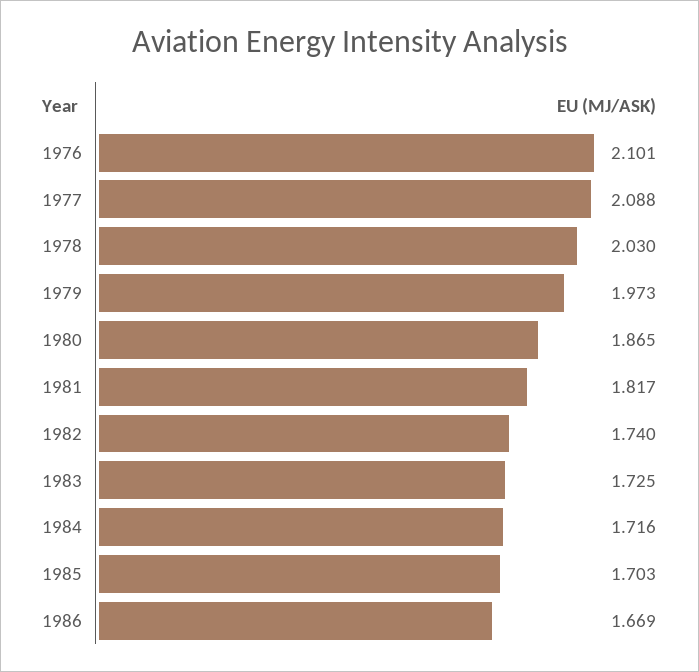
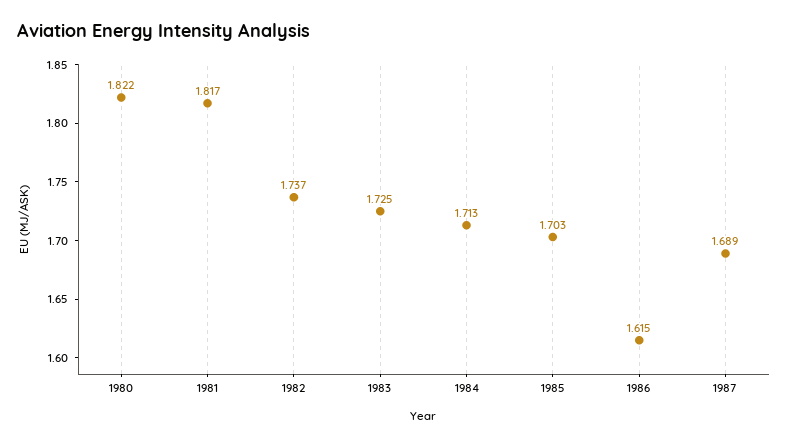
1976: 2.101 -> none
1977: 2.088 -> none
1978: 2.03 -> none
1979: 1.973 -> none
1980: 1.865 -> 1.822
1982: 1.74 -> 1.737
1984: 1.716 -> 1.713
1986: 1.669 -> 1.615
1987: none -> 1.689

